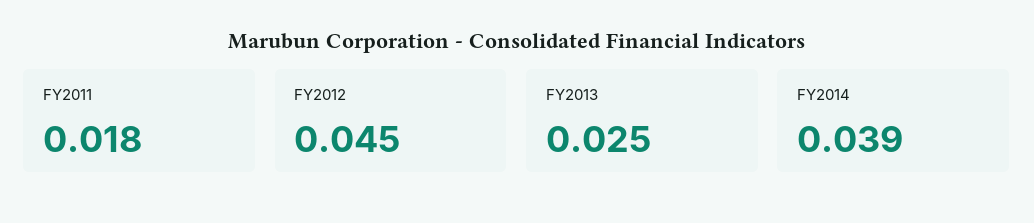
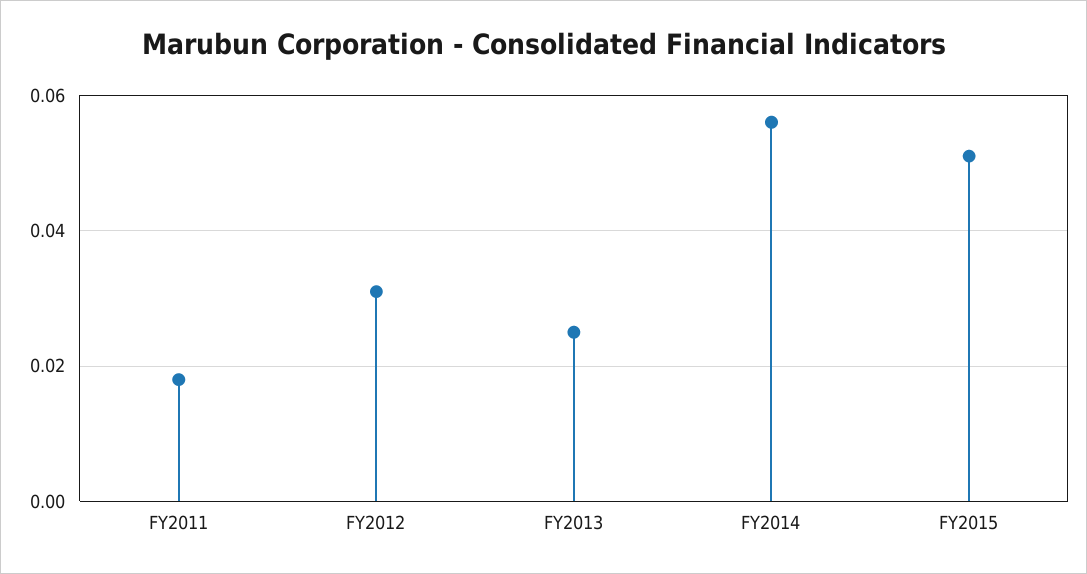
FY2012: 0.045 -> 0.03
FY2014: 0.039 -> 0.055
FY2015: none -> 0.05

